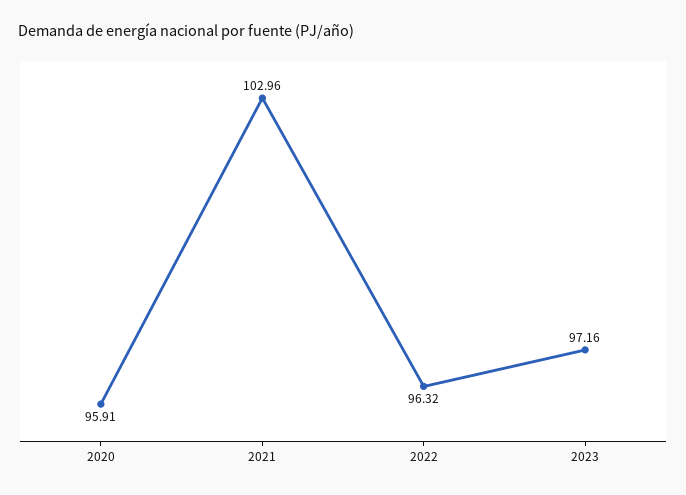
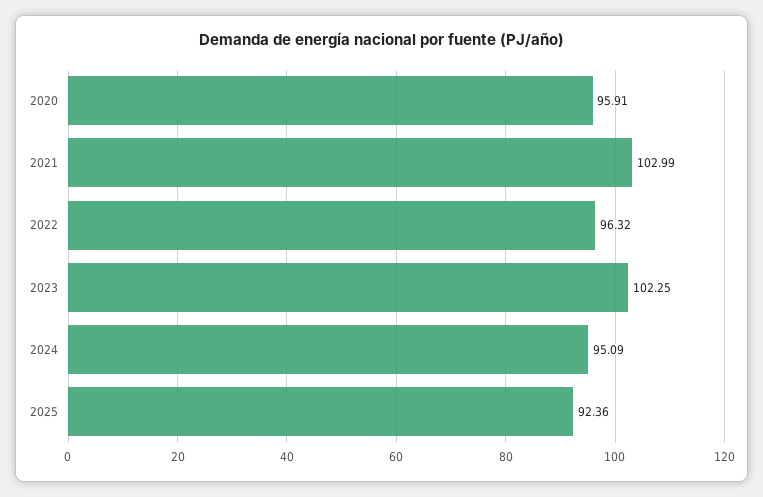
2021: 102.96 -> 102.99
2023: 97.16 -> 102.25
2024: none -> 95.09
2025: none -> 92.36

